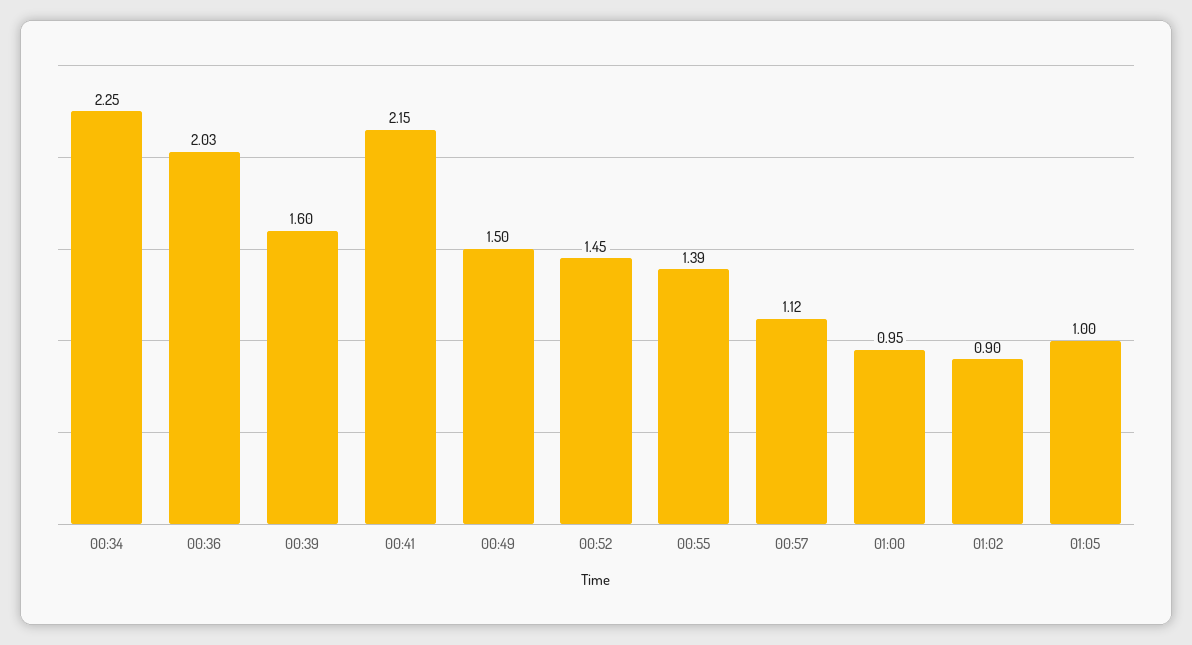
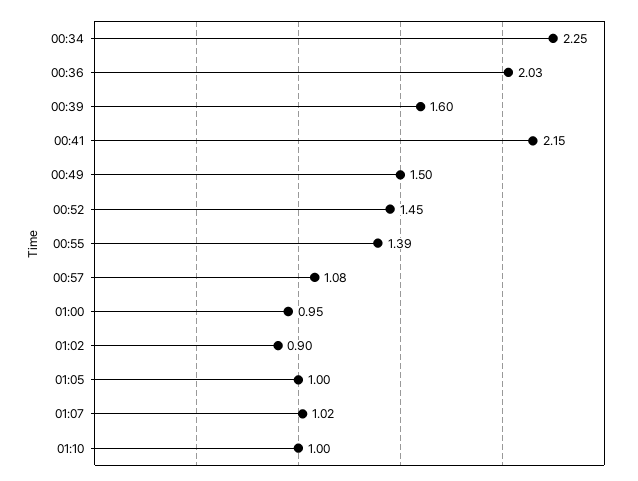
00:57: 1.12 -> 1.08
01:07: none -> 1.02
01:10: none -> 1

